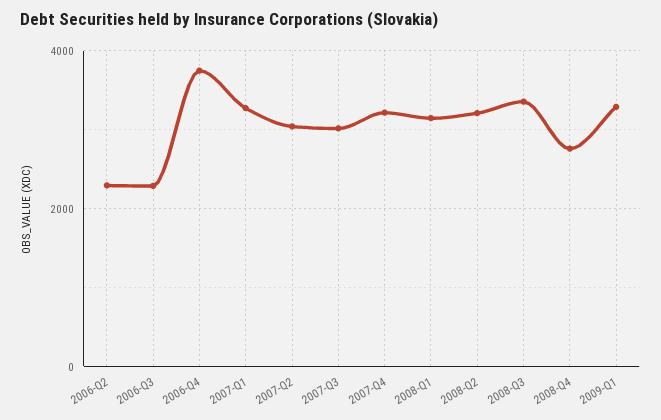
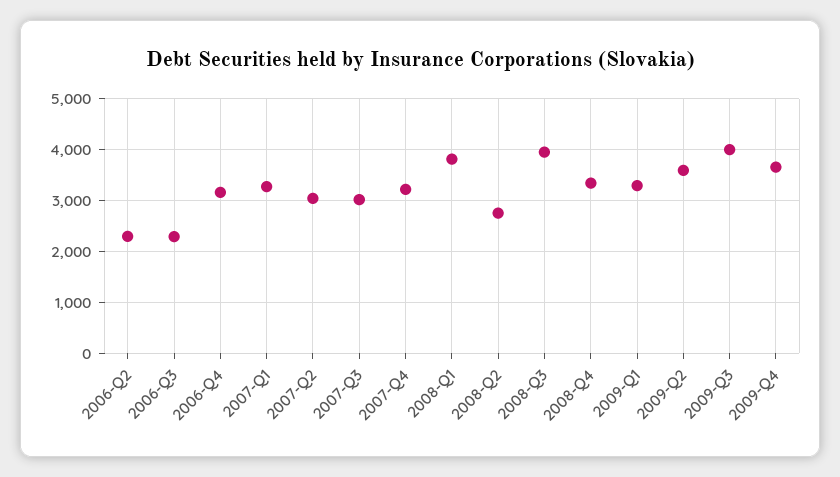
2006-Q4: 3800 -> 3200
2008-Q1: 3200 -> 3800
2008-Q2: 3200 -> 2800
2008-Q3: 3400 -> 4000
2008-Q4: 2800 -> 3400
2009-Q2: none -> 3600
2009-Q3: none -> 4000
2009-Q4: none -> 3600

